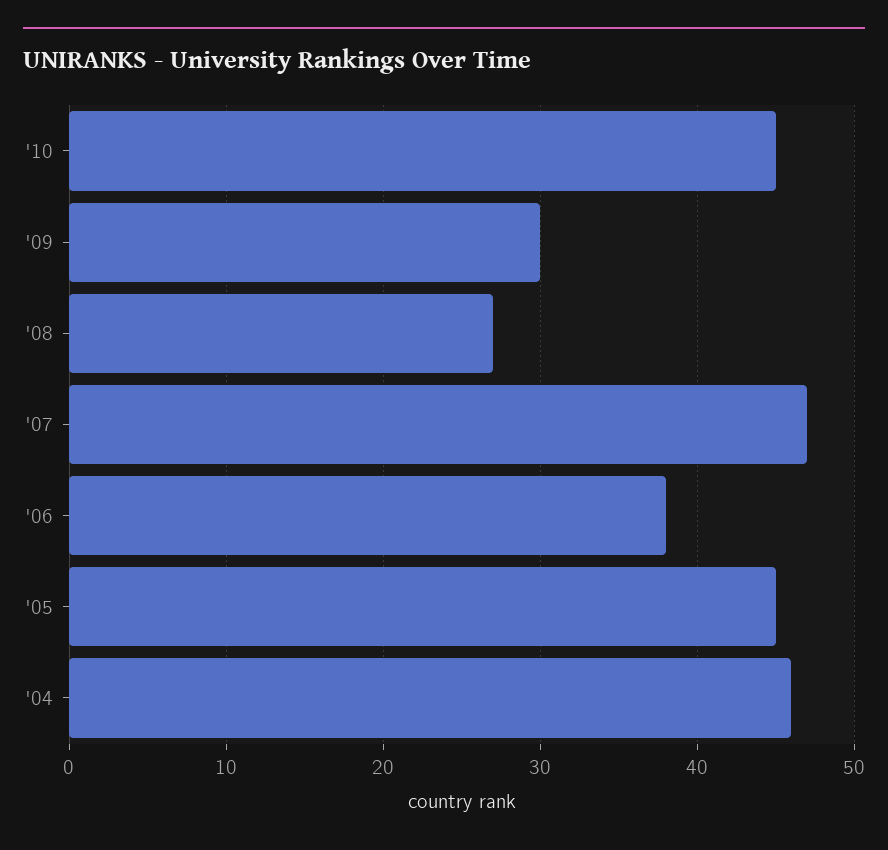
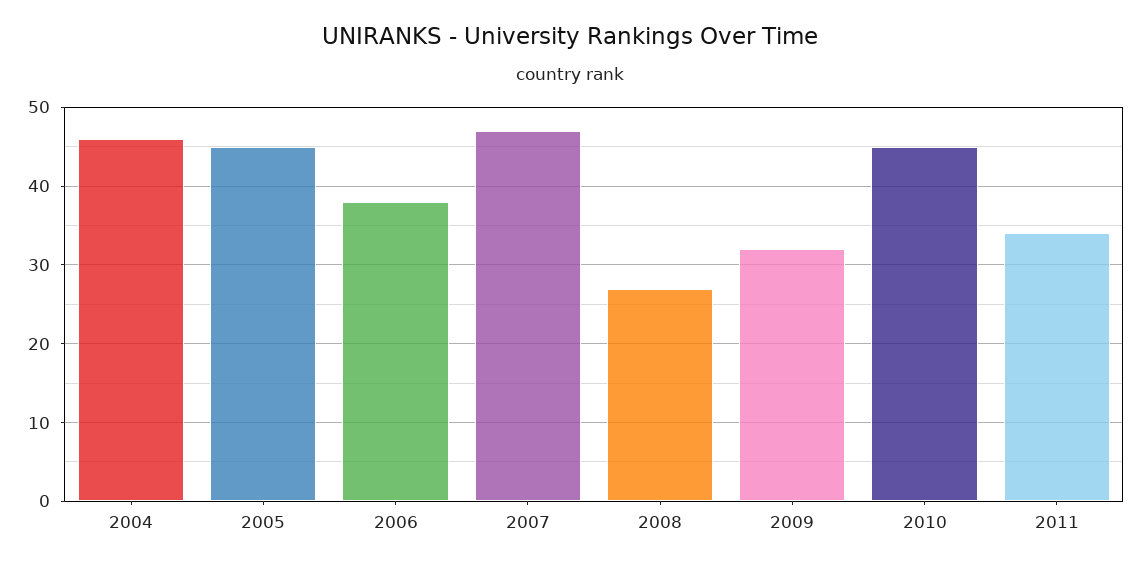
'09: 30 -> 32
2011: none -> 34

